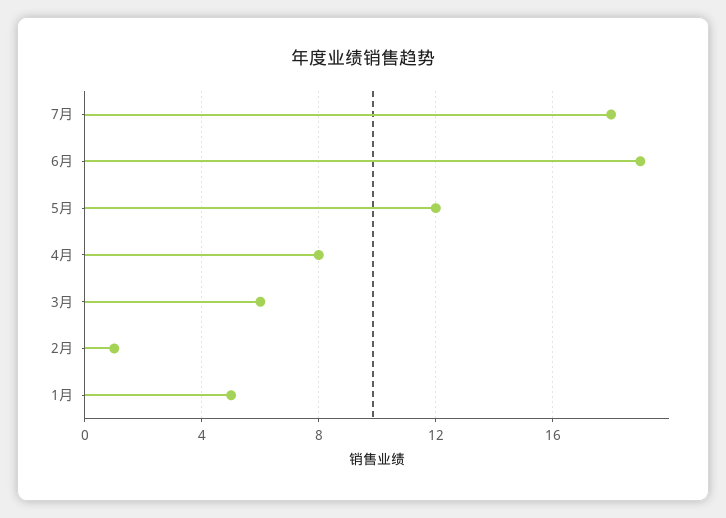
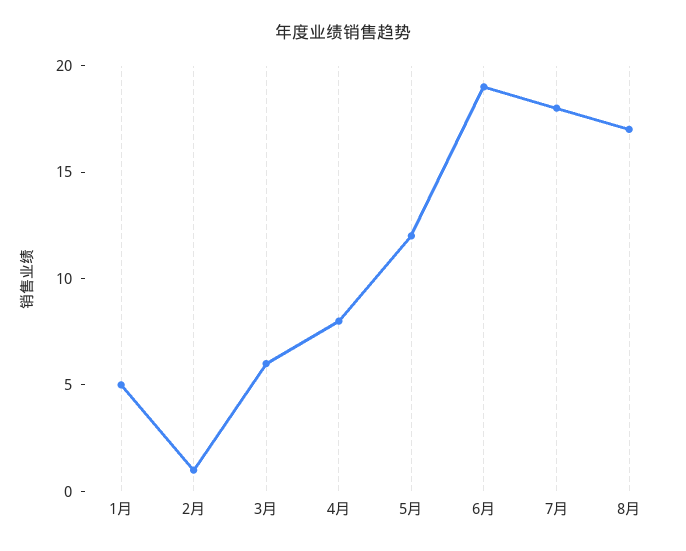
8月: none -> 17

